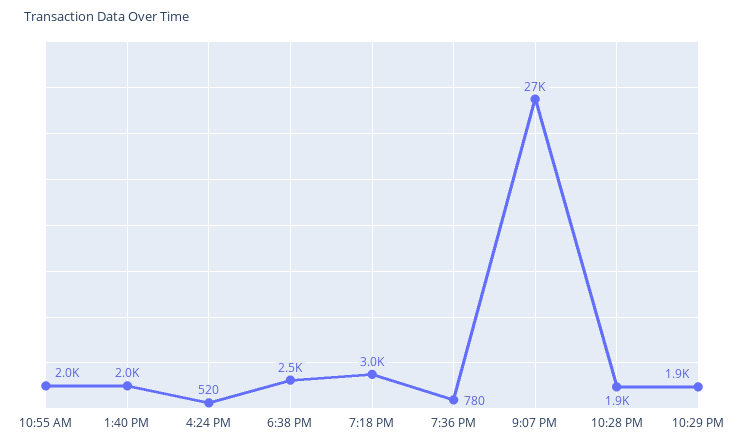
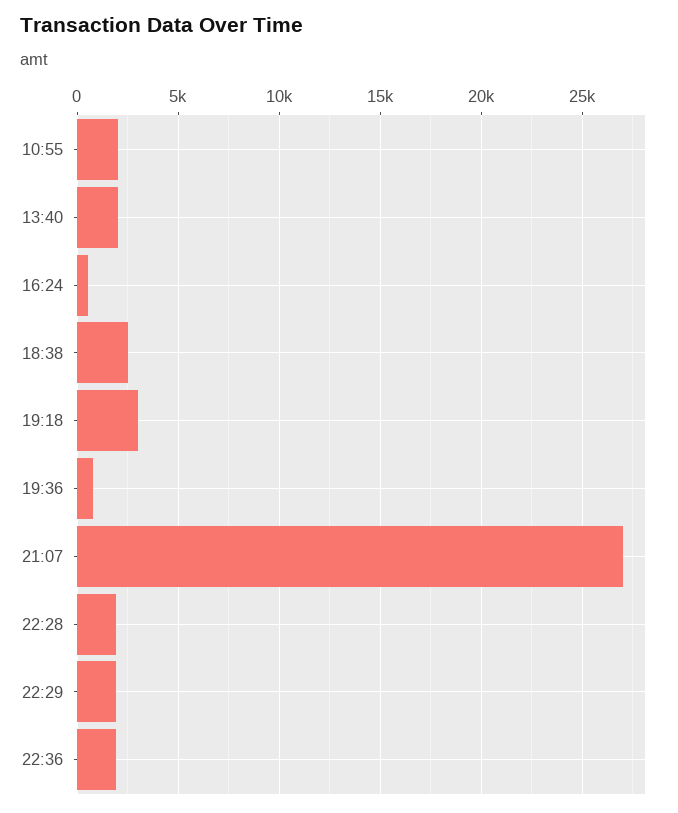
22:36: none -> 2000

